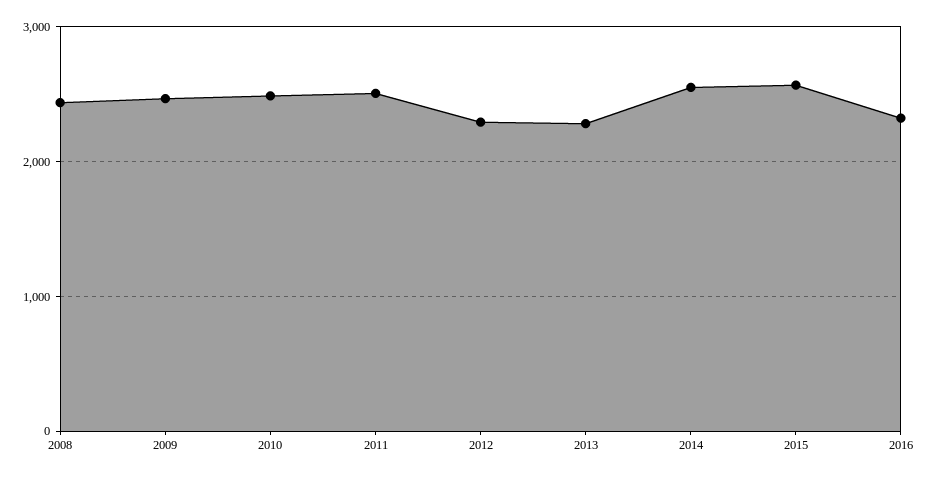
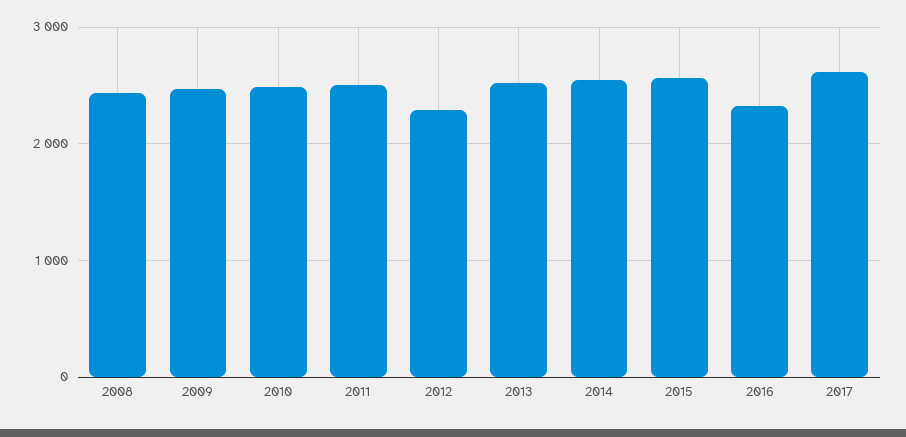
2013: 2300 -> 2500
2017: none -> 2600

